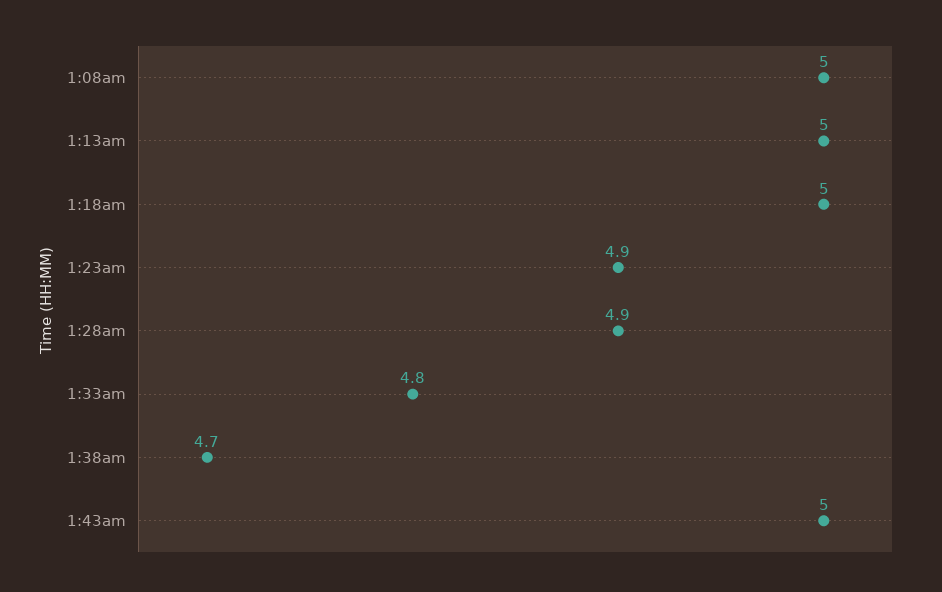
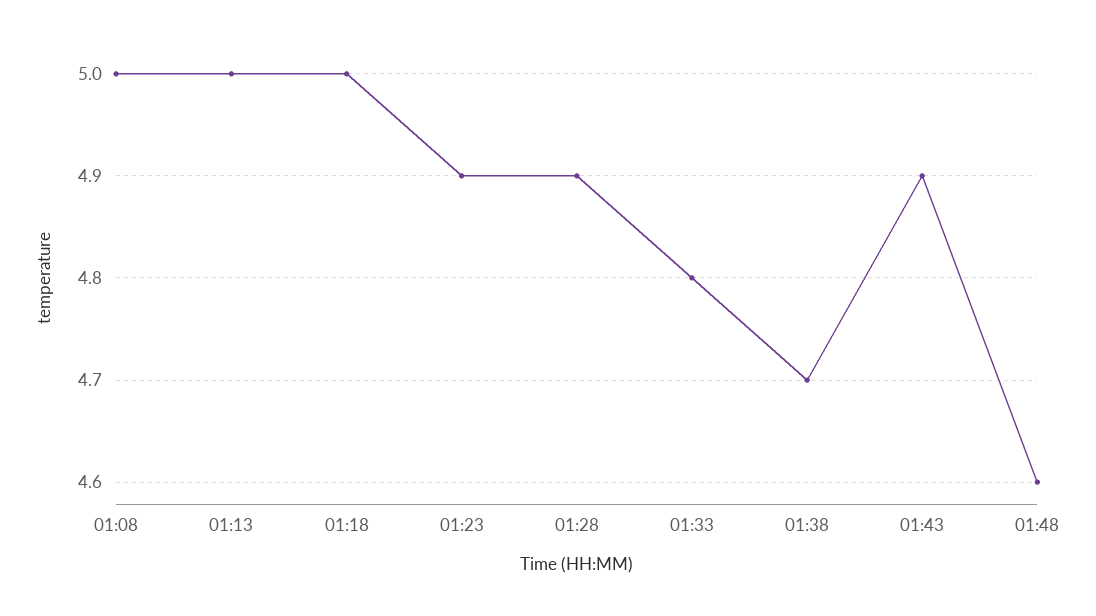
1:43am: 5 -> 4.9
01:48: none -> 4.6

